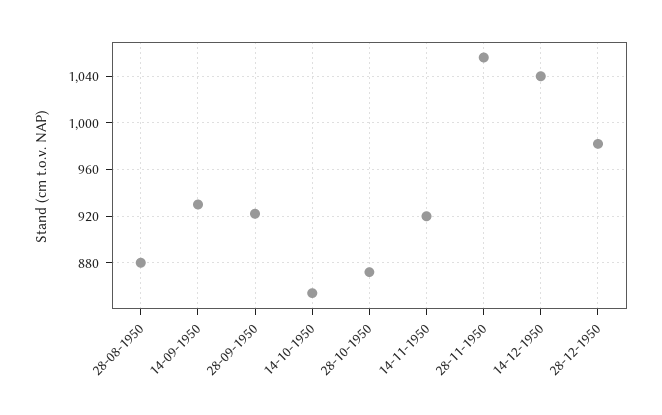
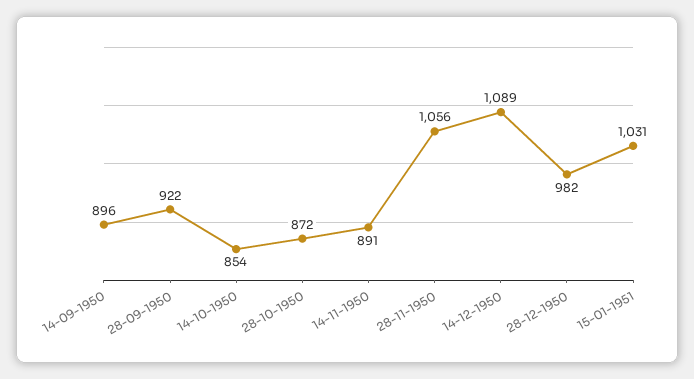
28-08-1950: 880 -> none
14-09-1950: 930 -> 896
14-11-1950: 920 -> 891
14-12-1950: 1040 -> 1089
15-01-1951: none -> 1031

